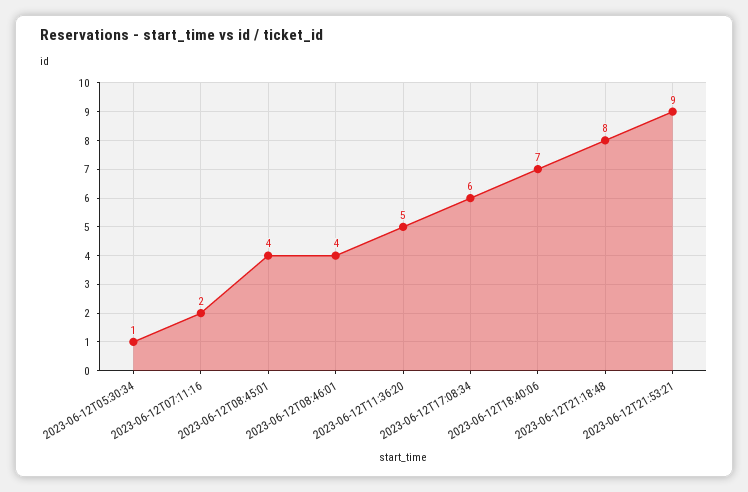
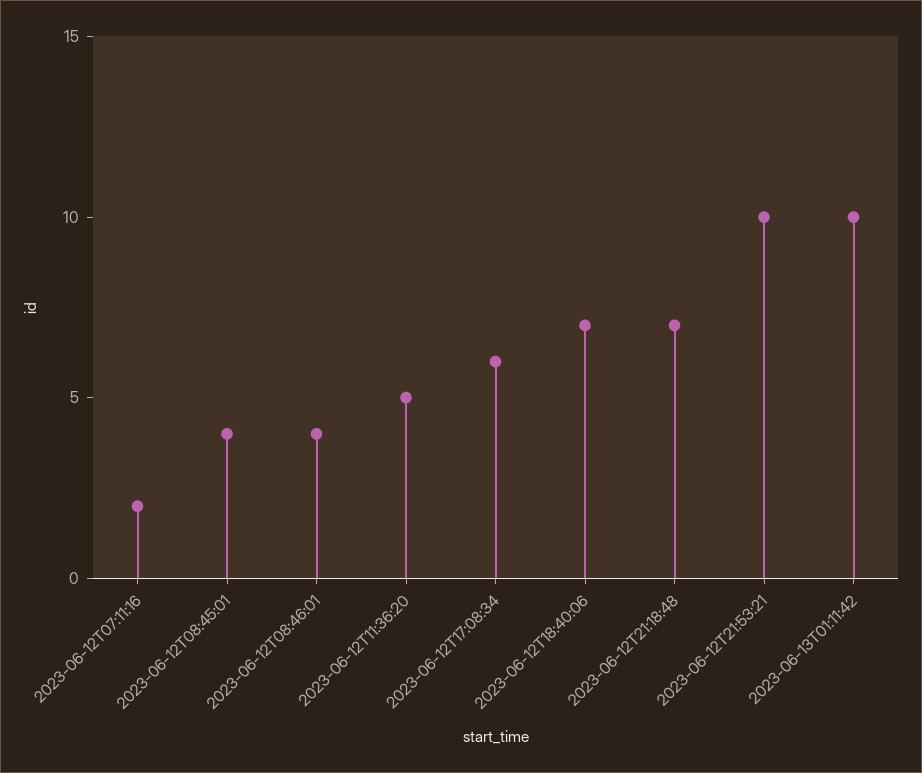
2023-06-12T05:30:34: 1 -> none
2023-06-12T21:18:48: 8 -> 7
2023-06-12T21:53:21: 9 -> 10
2023-06-13T01:11:42: none -> 10

